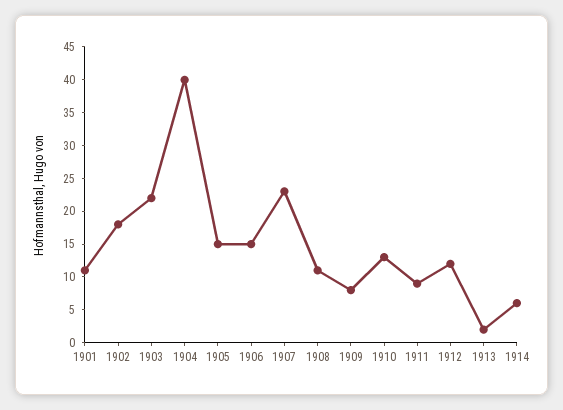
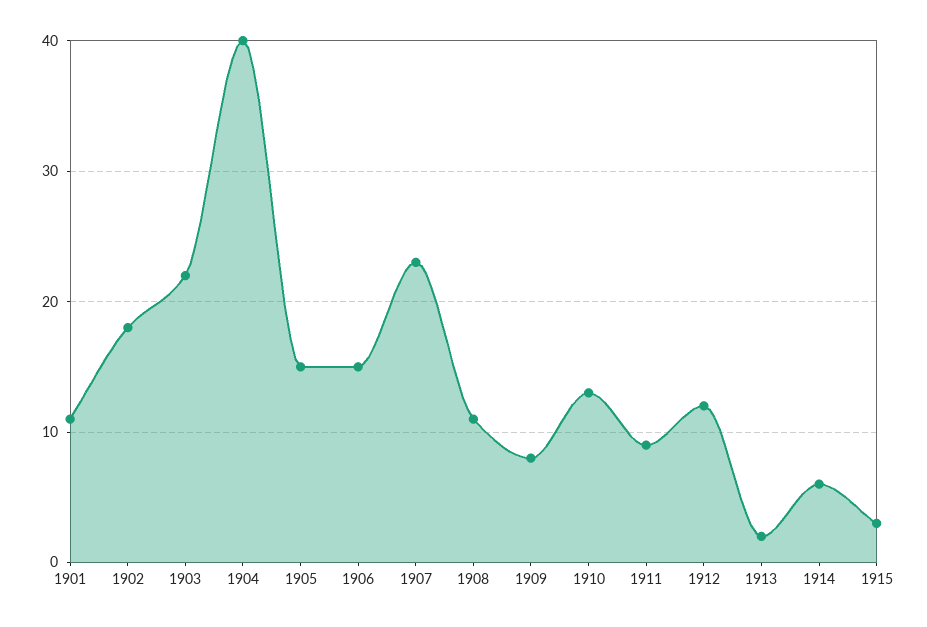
1915: none -> 3

